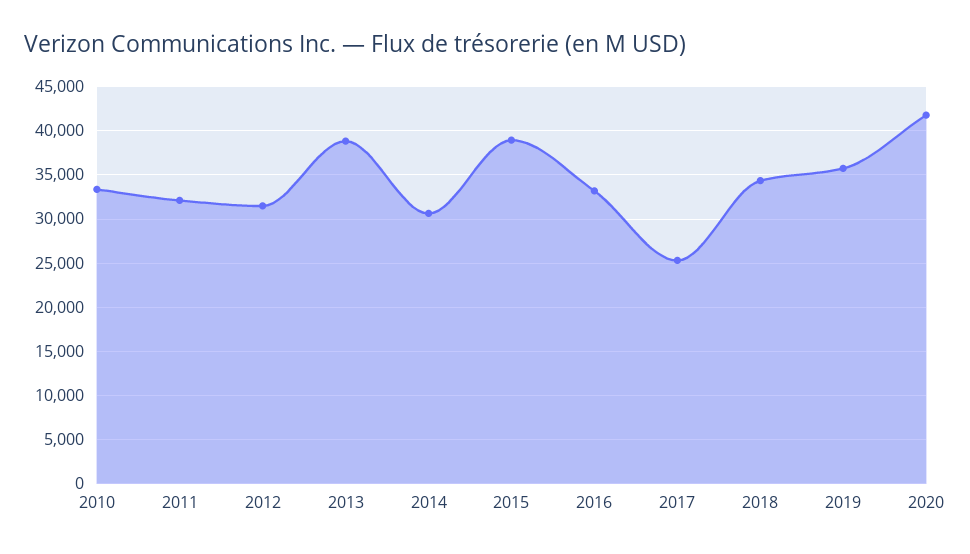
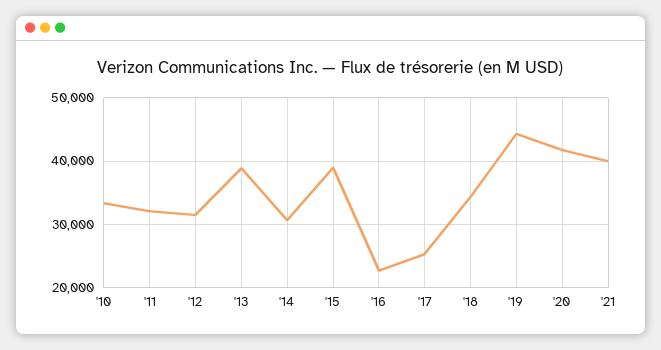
2016: 33000 -> 23000
2019: 36000 -> 44000
'21: none -> 40000

